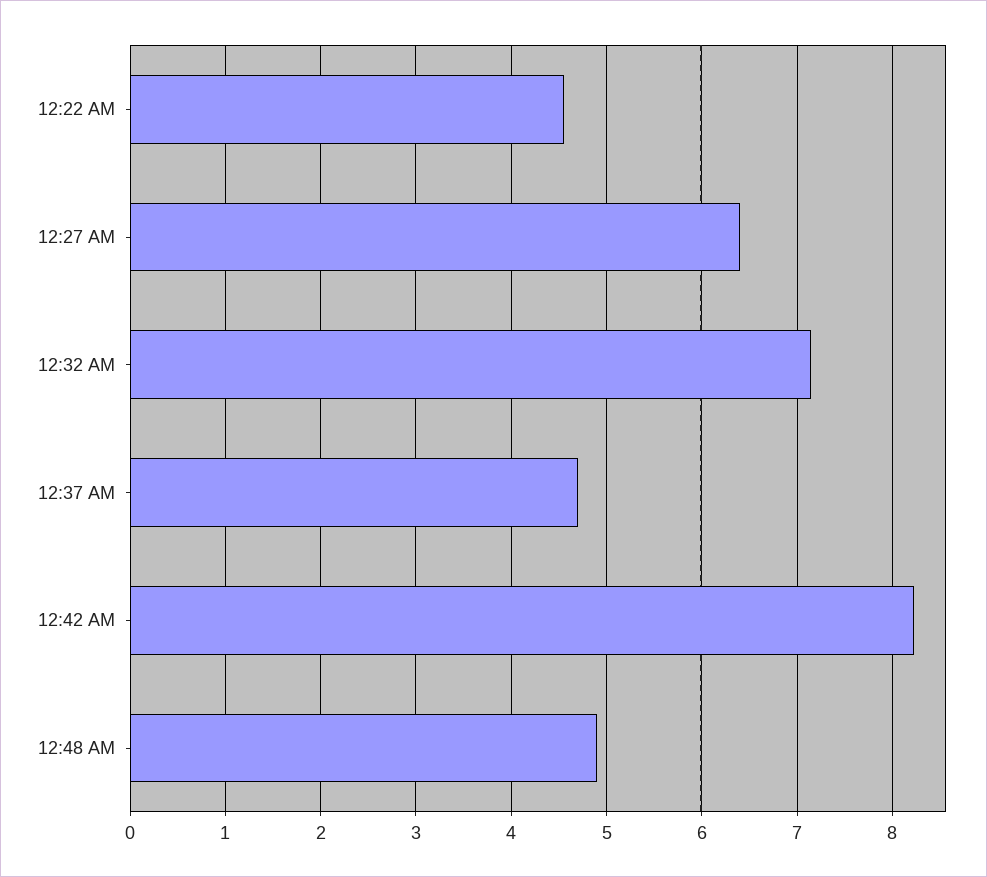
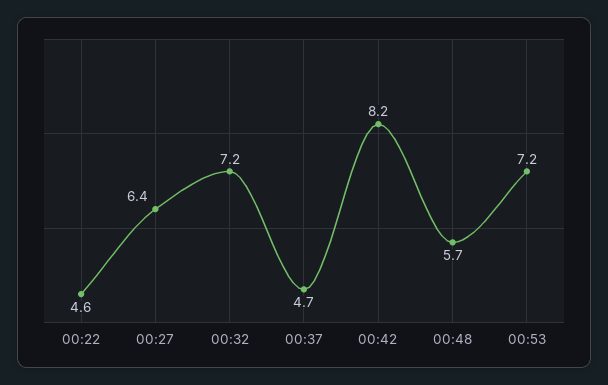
12:48 AM: 4.9 -> 5.7
00:53: none -> 7.2

